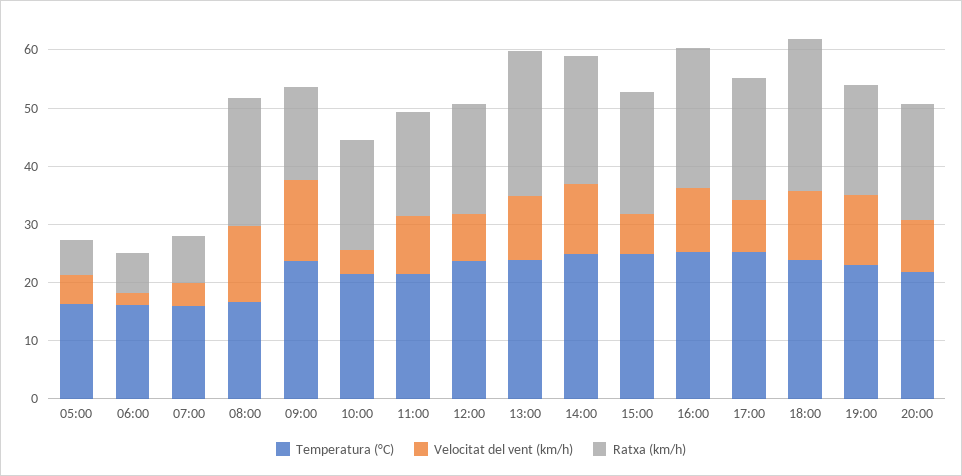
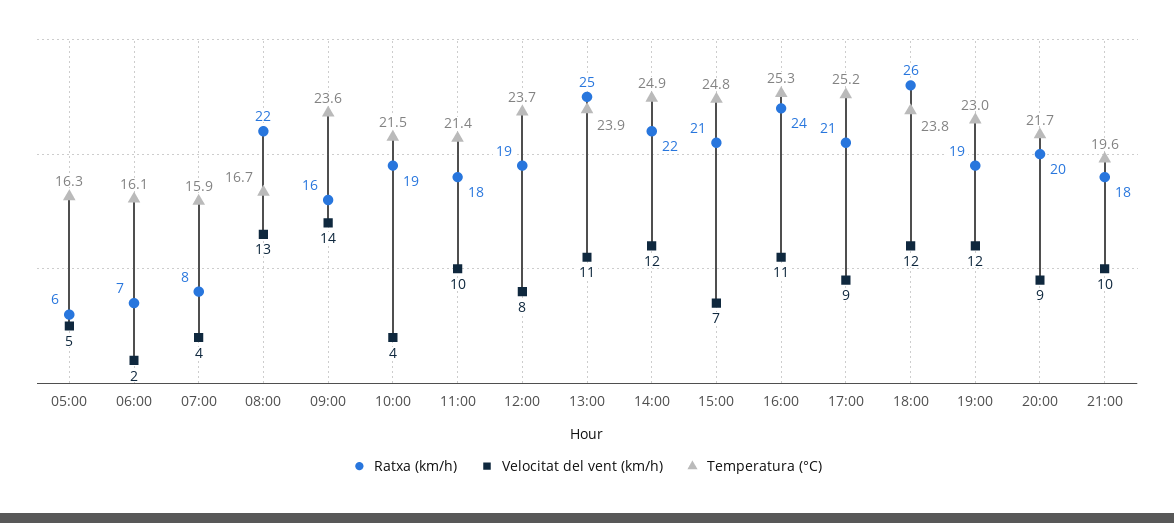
Ratxa (km/h), 21:00: none -> 18
Velocitat del vent (km/h), 21:00: none -> 10
Temperatura (°C), 21:00: none -> 19.6

